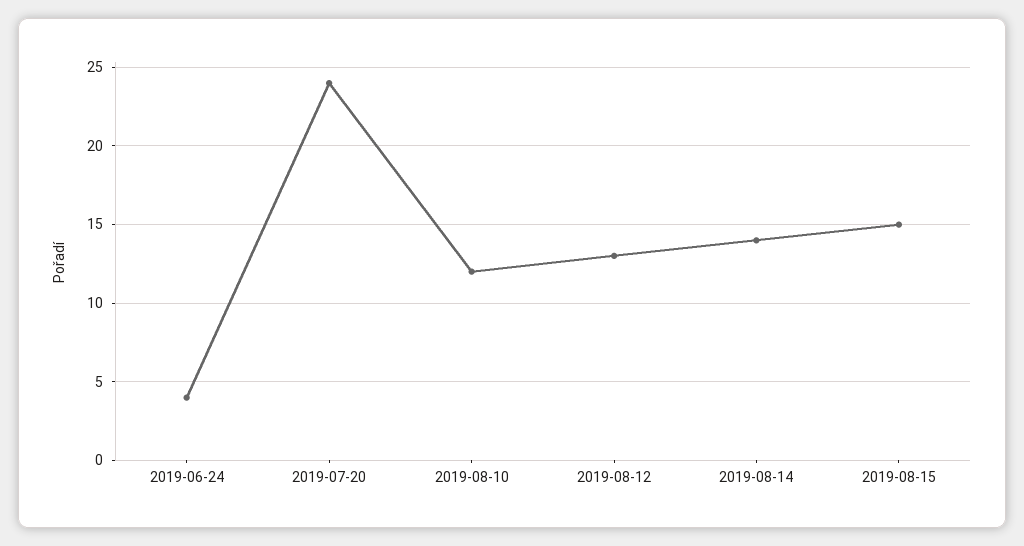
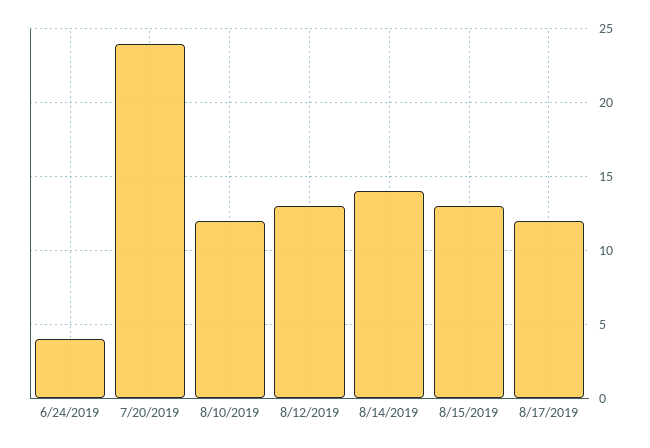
2019-08-15: 15 -> 13
8/17/2019: none -> 12

